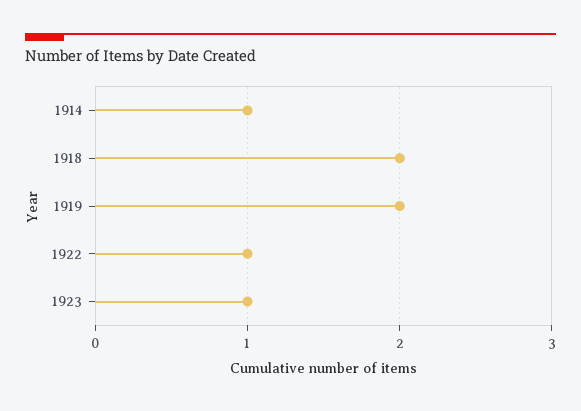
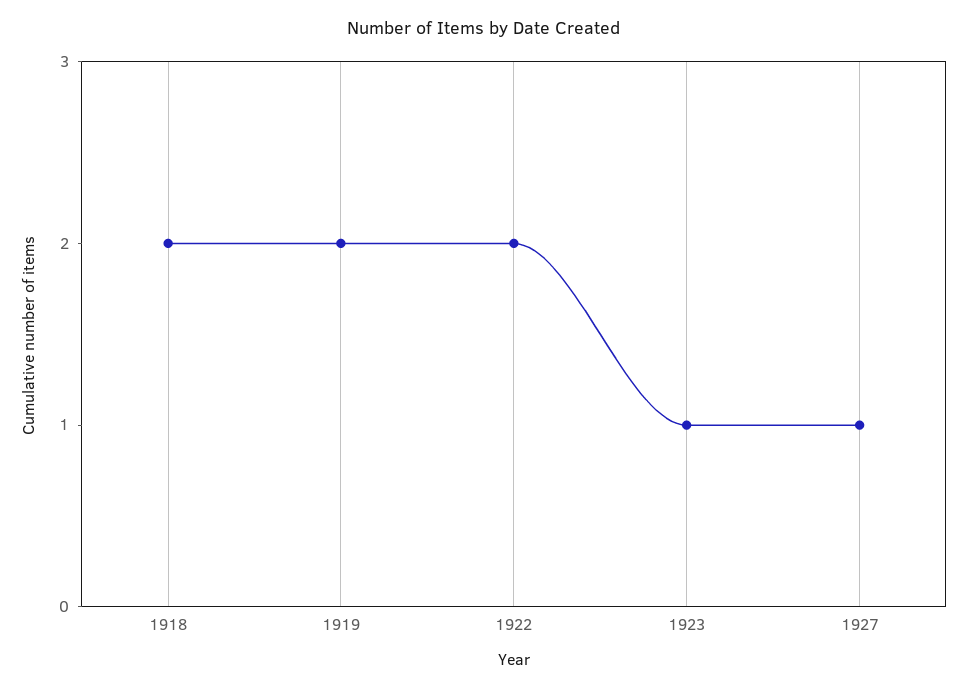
1914: 1 -> none
1922: 1 -> 2
1927: none -> 1

